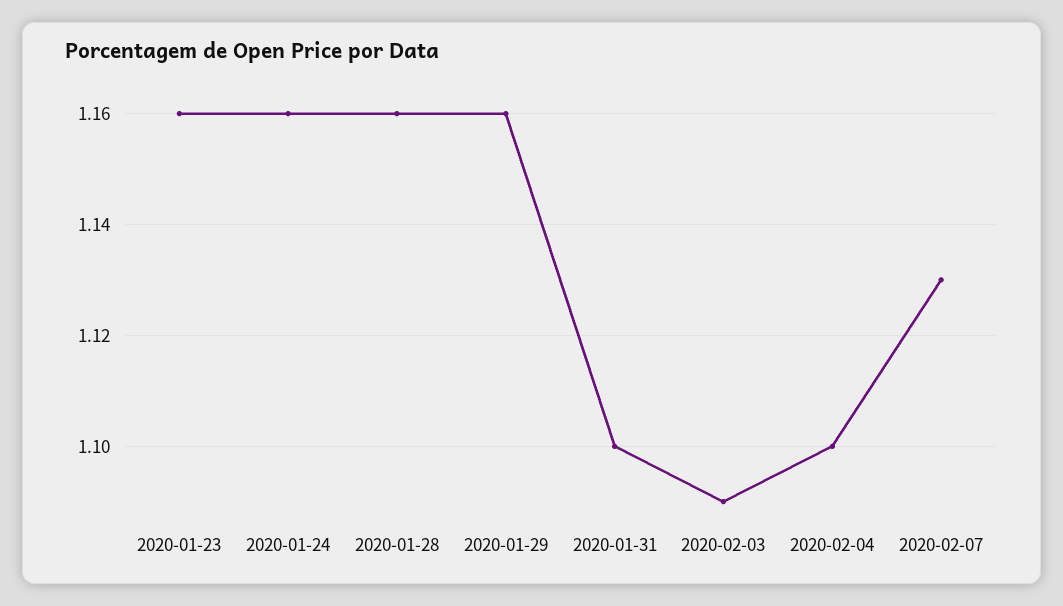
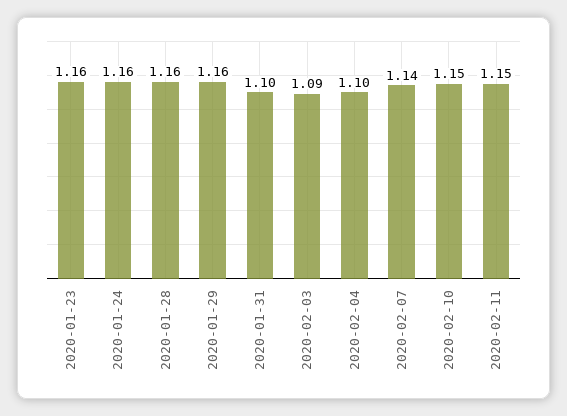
2020-02-07: 1.13 -> 1.14
2020-02-10: none -> 1.15
2020-02-11: none -> 1.15

